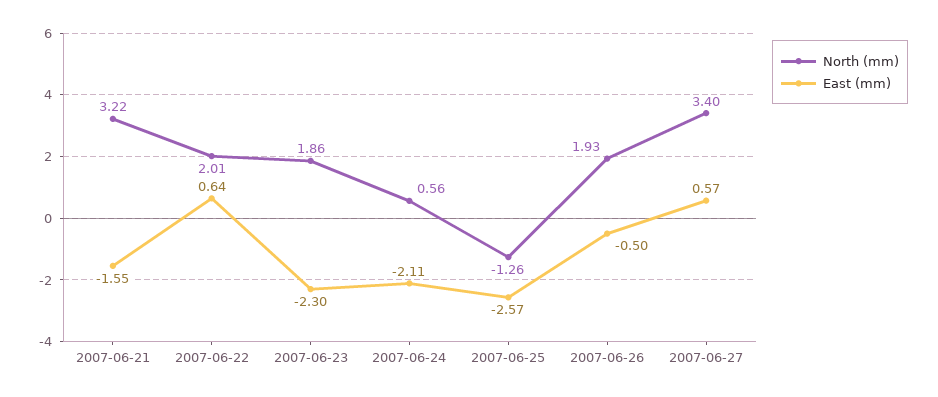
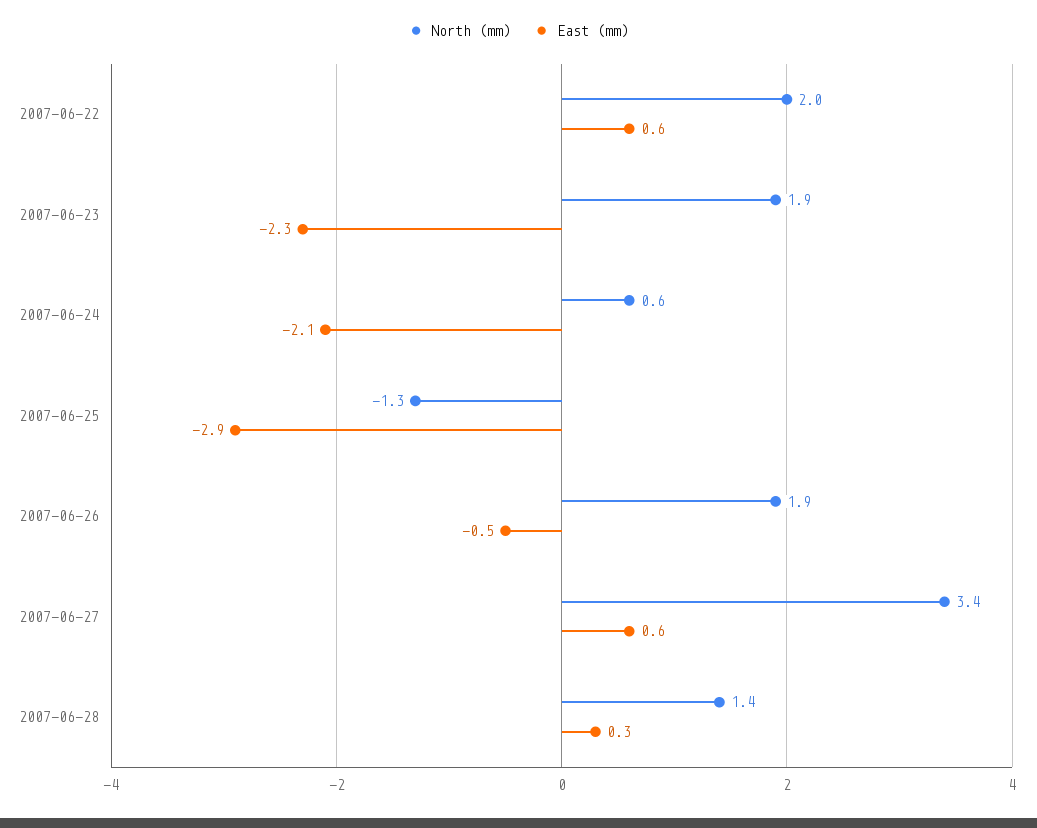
North (mm), 2007-06-21: 3.22 -> none
East (mm), 2007-06-21: -1.55 -> none
East (mm), 2007-06-25: -2.57 -> -2.9
North (mm), 2007-06-28: none -> 1.4
East (mm), 2007-06-28: none -> 0.3

